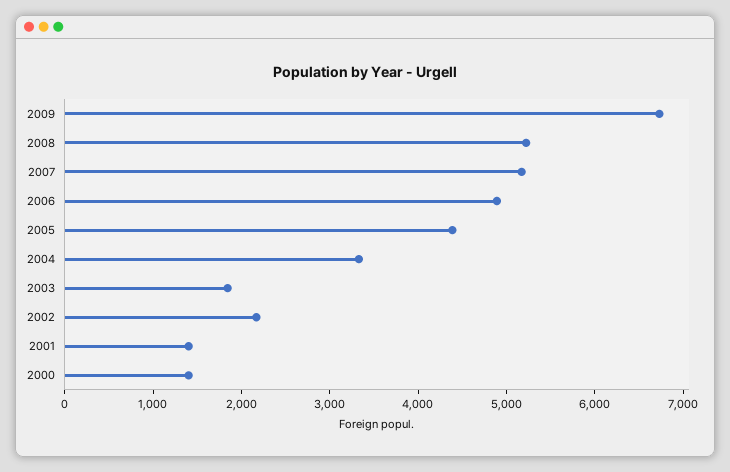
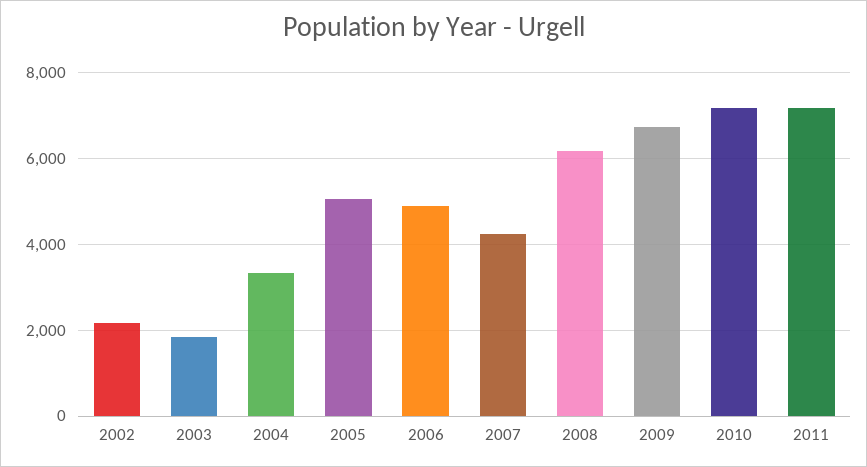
2008: 5200 -> 6200
2007: 5200 -> 4200
2005: 4400 -> 5000
2001: 1400 -> none
2000: 1400 -> none
2010: none -> 7200
2011: none -> 7200

